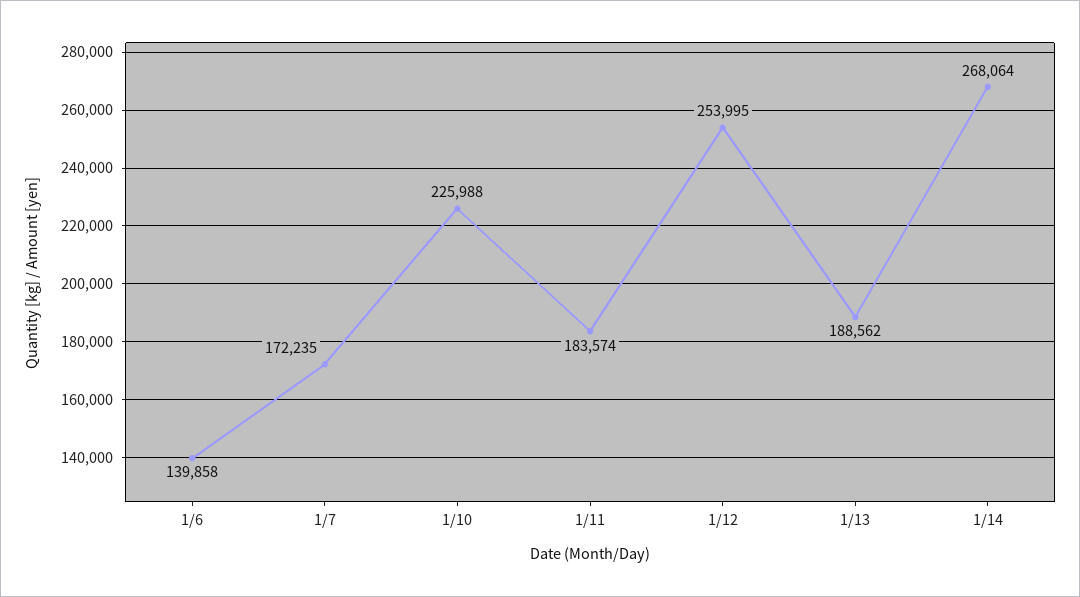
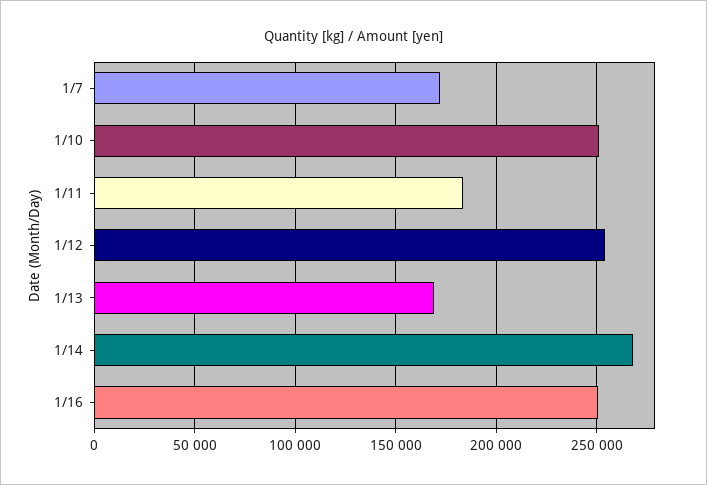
1/6: 139858 -> none
1/10: 225988 -> 250000
1/13: 188562 -> 170000
1/16: none -> 250000

